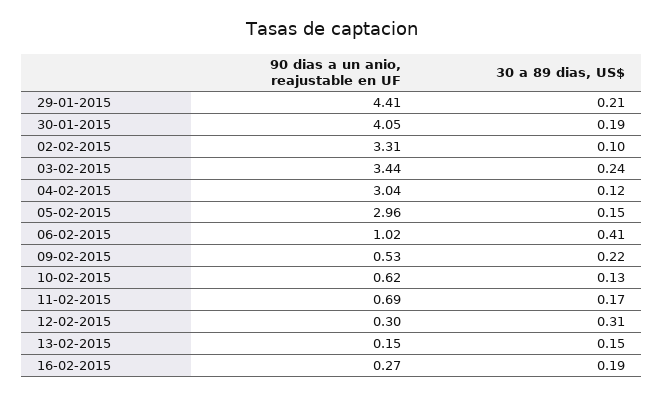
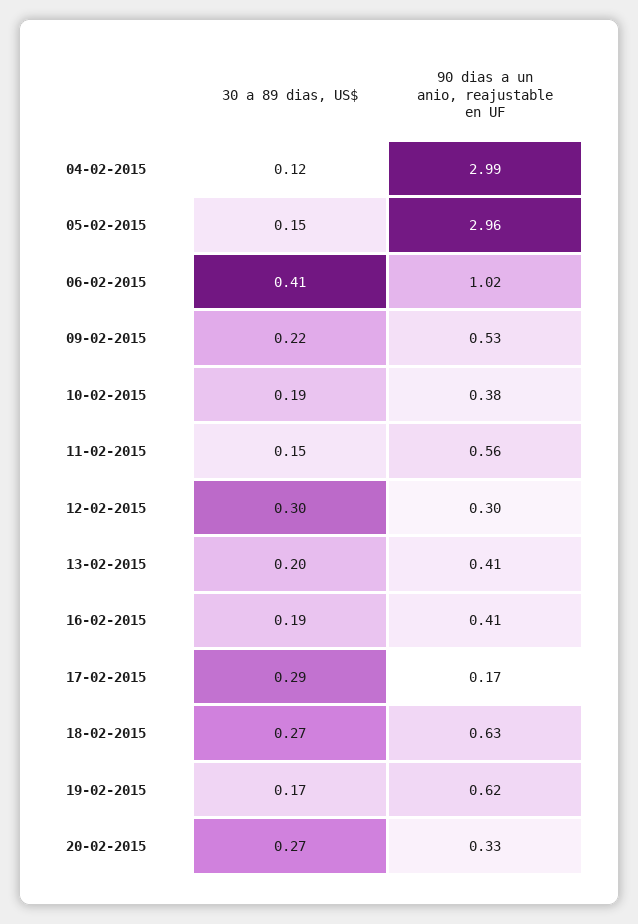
90 dias a un anio, reajustable en UF, 29-01-2015: 4.41 -> none
30 a 89 dias, US$, 29-01-2015: 0.21 -> none
90 dias a un anio, reajustable en UF, 30-01-2015: 4.05 -> none
30 a 89 dias, US$, 30-01-2015: 0.19 -> none
90 dias a un anio, reajustable en UF, 02-02-2015: 3.31 -> none
30 a 89 dias, US$, 02-02-2015: 0.1 -> none
90 dias a un anio, reajustable en UF, 03-02-2015: 3.44 -> none
30 a 89 dias, US$, 03-02-2015: 0.24 -> none
90 dias a un anio, reajustable en UF, 04-02-2015: 3.04 -> 2.99
90 dias a un anio, reajustable en UF, 10-02-2015: 0.62 -> 0.38
30 a 89 dias, US$, 10-02-2015: 0.13 -> 0.19
90 dias a un anio, reajustable en UF, 11-02-2015: 0.69 -> 0.56
30 a 89 dias, US$, 11-02-2015: 0.17 -> 0.15
30 a 89 dias, US$, 12-02-2015: 0.31 -> 0.3
90 dias a un anio, reajustable en UF, 13-02-2015: 0.15 -> 0.41
30 a 89 dias, US$, 13-02-2015: 0.15 -> 0.2
90 dias a un anio, reajustable en UF, 16-02-2015: 0.27 -> 0.41
30 a 89 dias, US$, 17-02-2015: none -> 0.29
90 dias a un anio, reajustable en UF, 17-02-2015: none -> 0.17
30 a 89 dias, US$, 18-02-2015: none -> 0.27
90 dias a un anio, reajustable en UF, 18-02-2015: none -> 0.63
30 a 89 dias, US$, 19-02-2015: none -> 0.17
90 dias a un anio, reajustable en UF, 19-02-2015: none -> 0.62
30 a 89 dias, US$, 20-02-2015: none -> 0.27
90 dias a un anio, reajustable en UF, 20-02-2015: none -> 0.33

